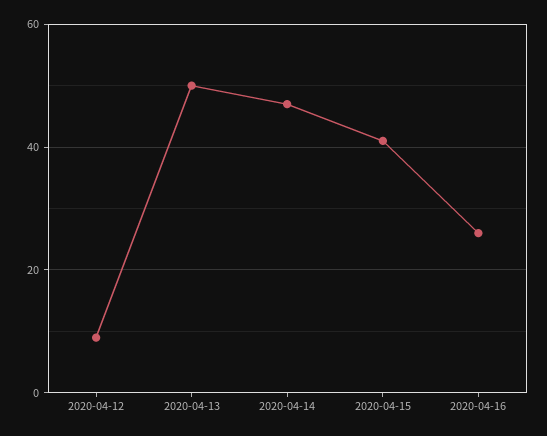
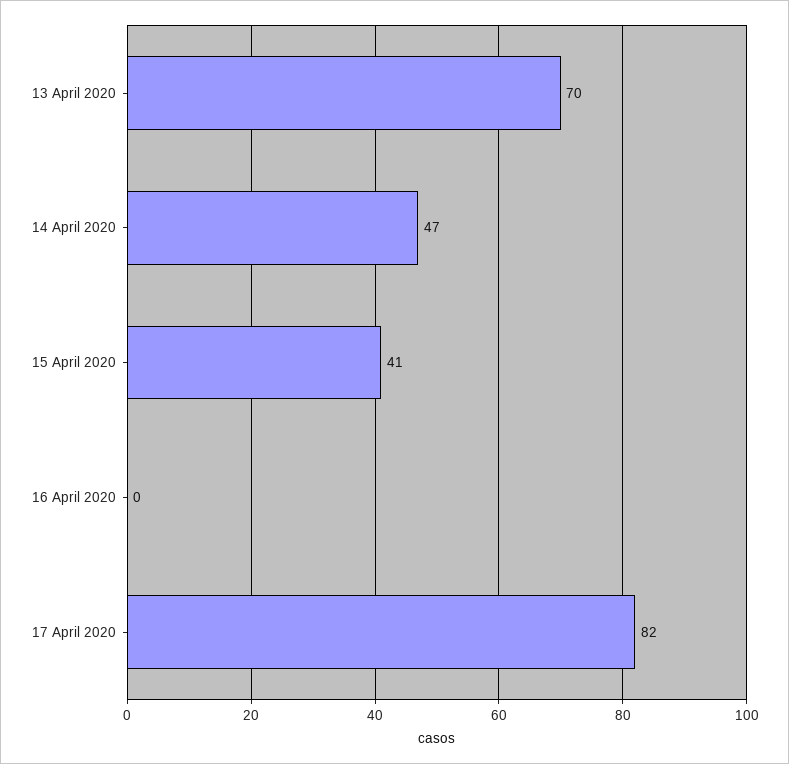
2020-04-12: 10 -> none
2020-04-13: 50 -> 70
2020-04-16: 25 -> 0
17 April 2020: none -> 82

